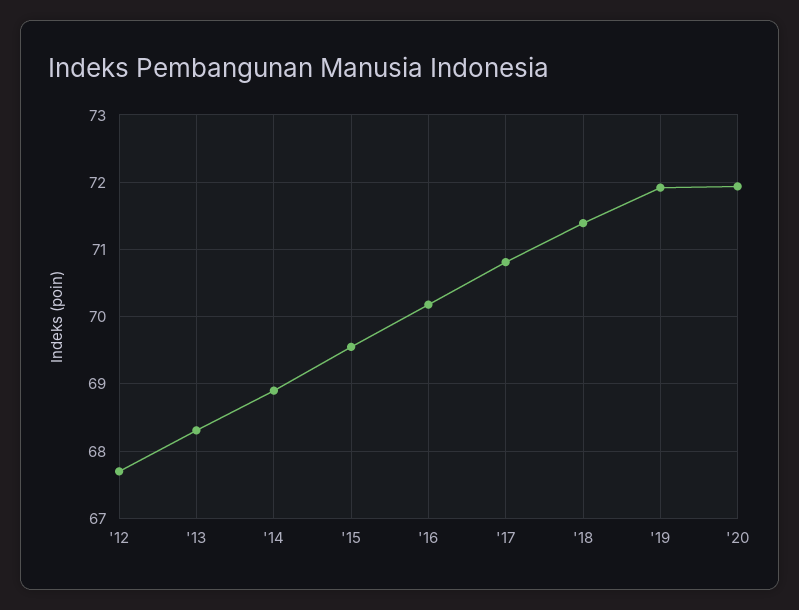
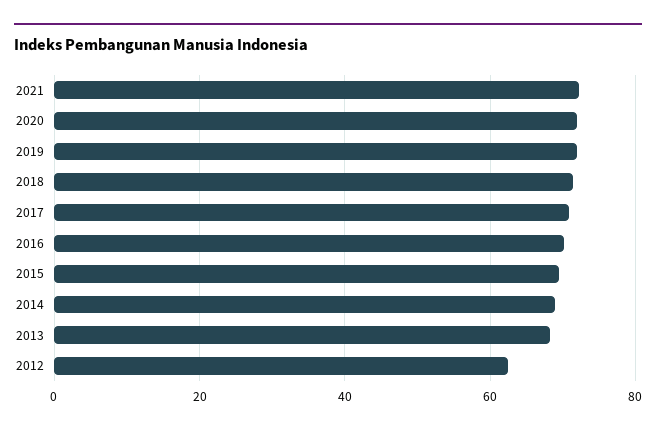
'12: 67.7 -> 62
2021: none -> 72

